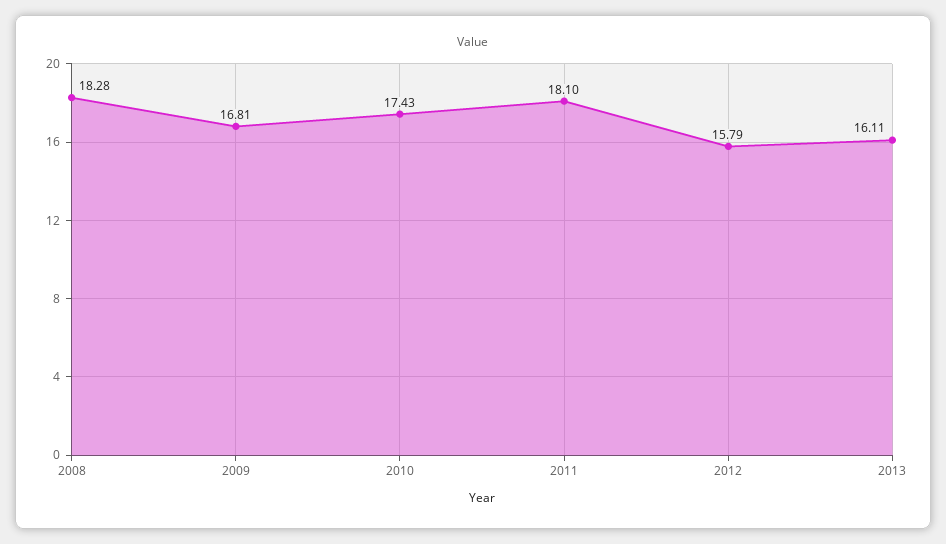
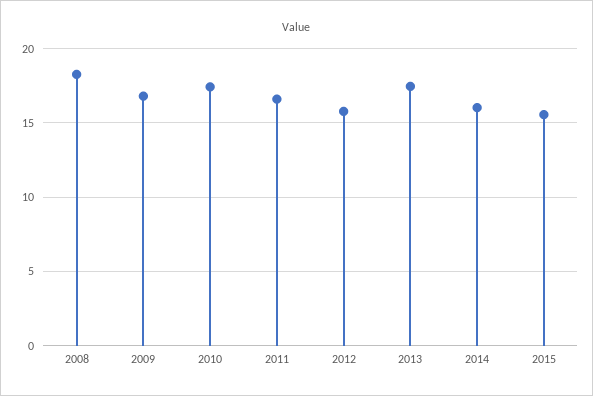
2011: 18.1 -> 16.5
2013: 16.11 -> 17.5
2014: none -> 16
2015: none -> 15.5

